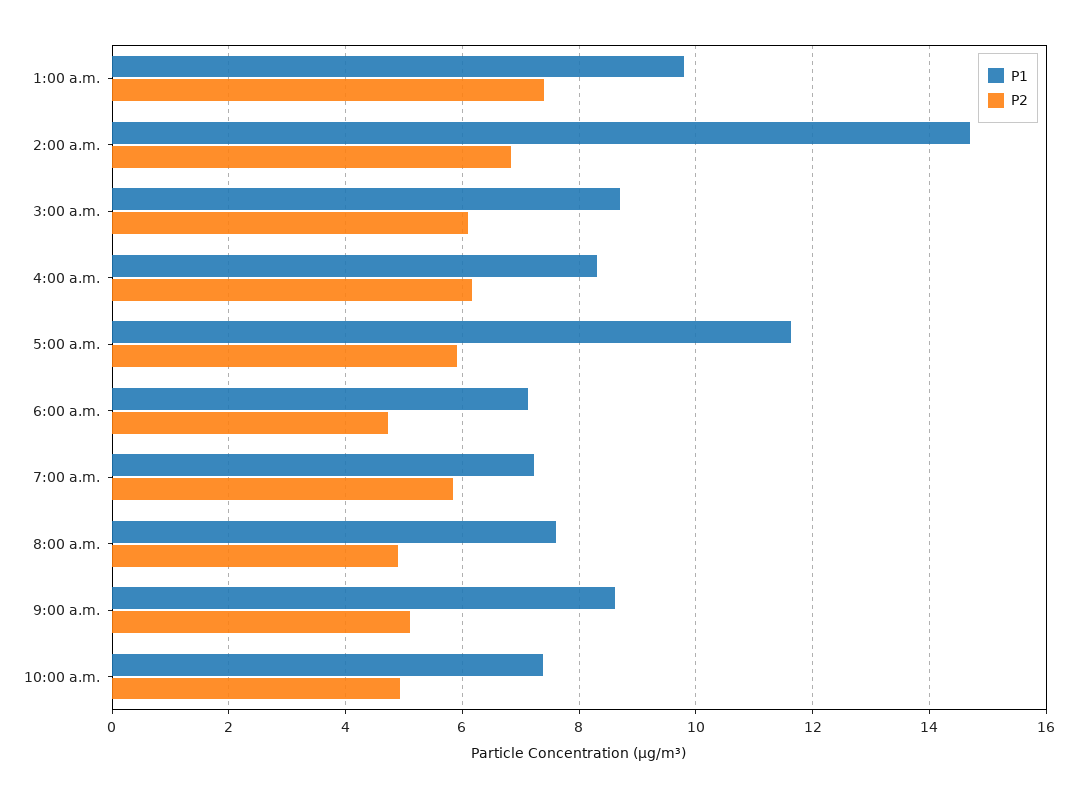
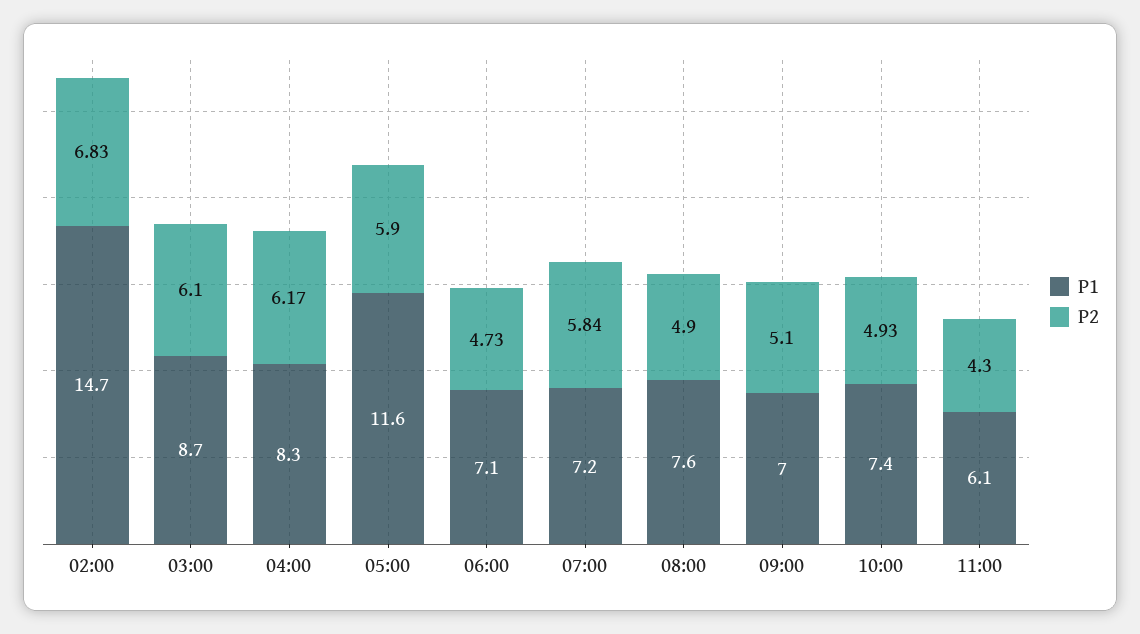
P1, 1:00 a.m.: 9.8 -> none
P2, 1:00 a.m.: 7.4 -> none
P1, 9:00 a.m.: 8.6 -> 7
P1, 11:00: none -> 6.1
P2, 11:00: none -> 4.3

